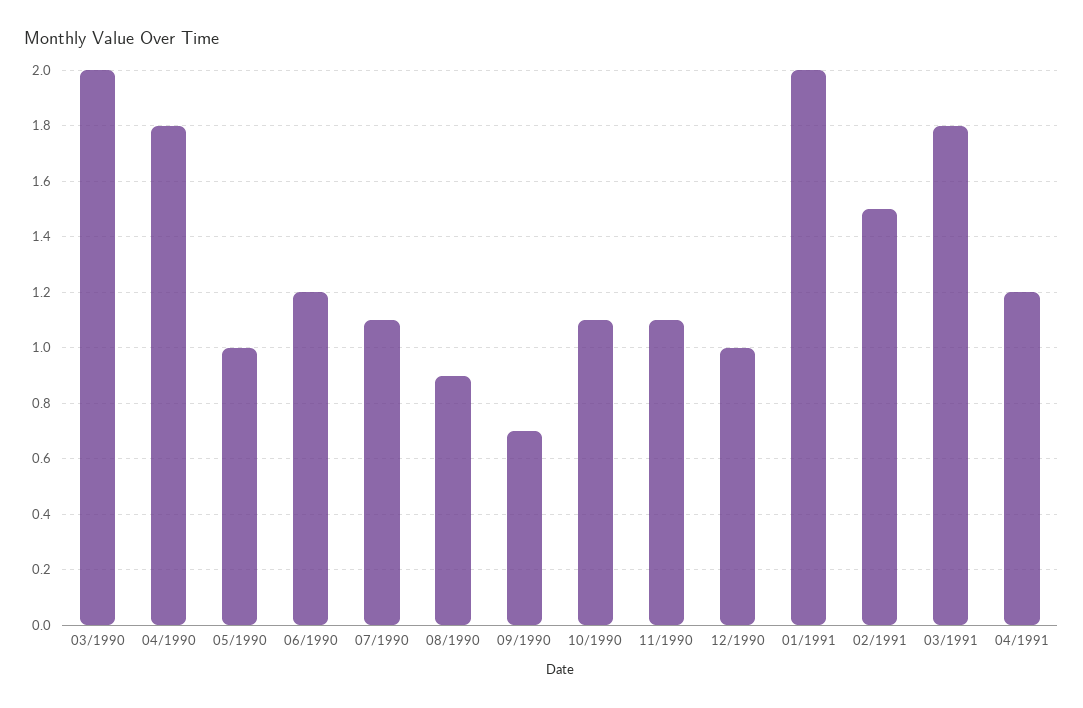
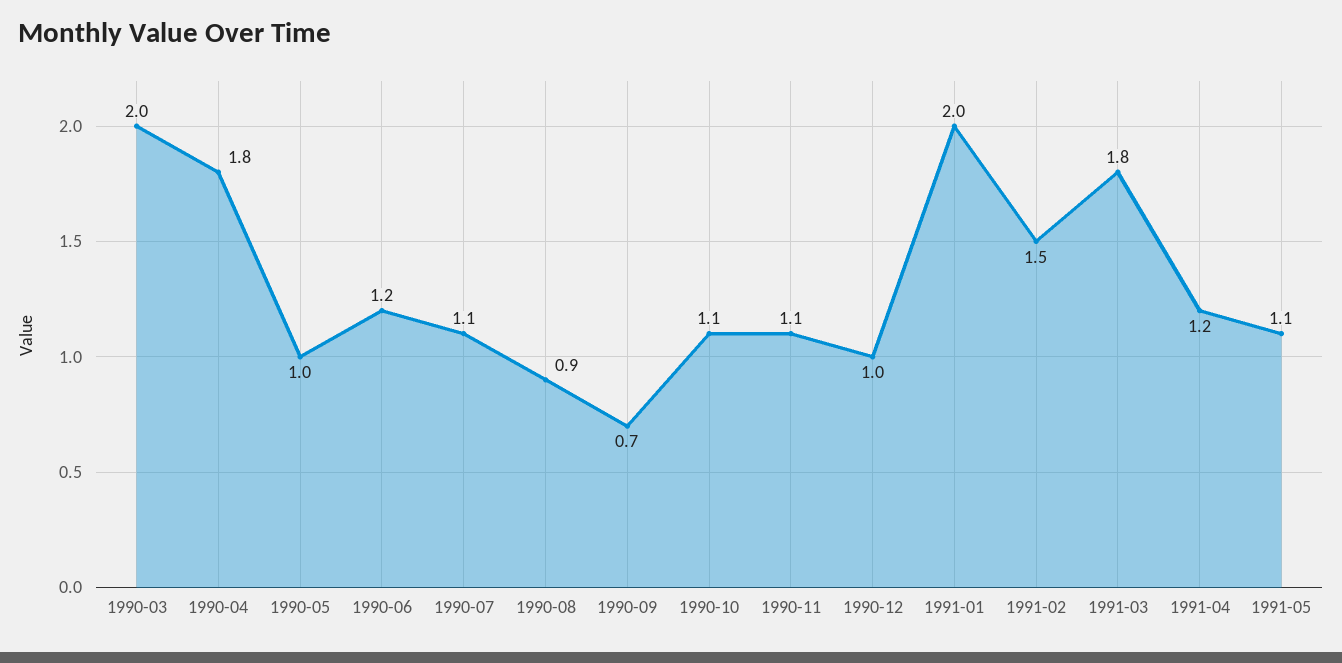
1991-05: none -> 1.1

